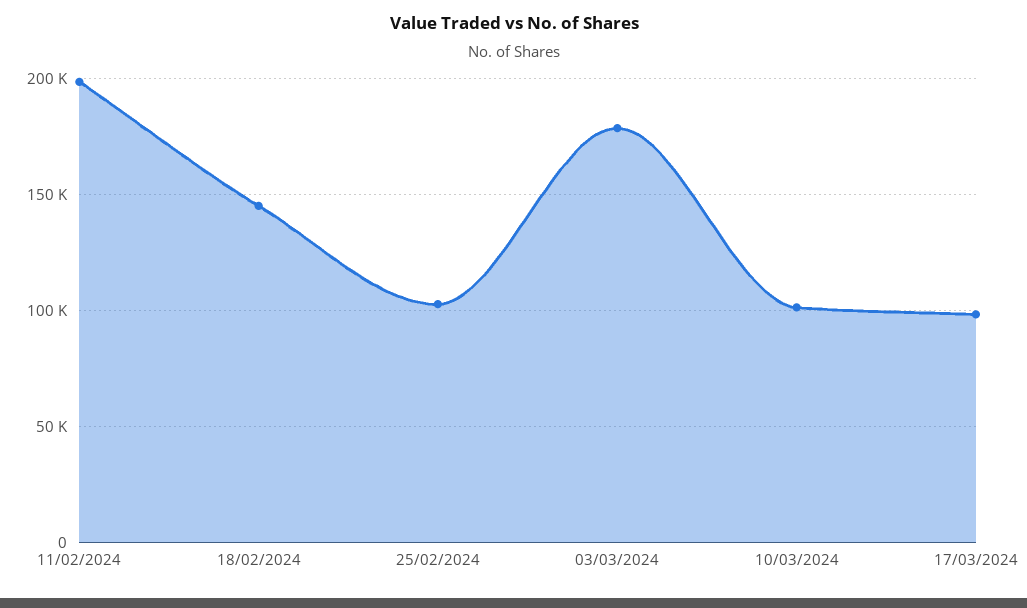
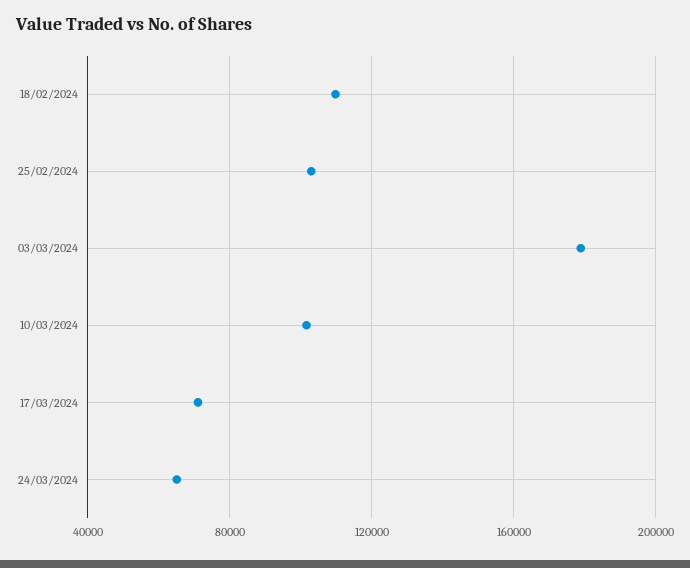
11/02/2024: 200000 -> none
18/02/2024: 145000 -> 110000
17/03/2024: 100000 -> 70000
24/03/2024: none -> 65000

